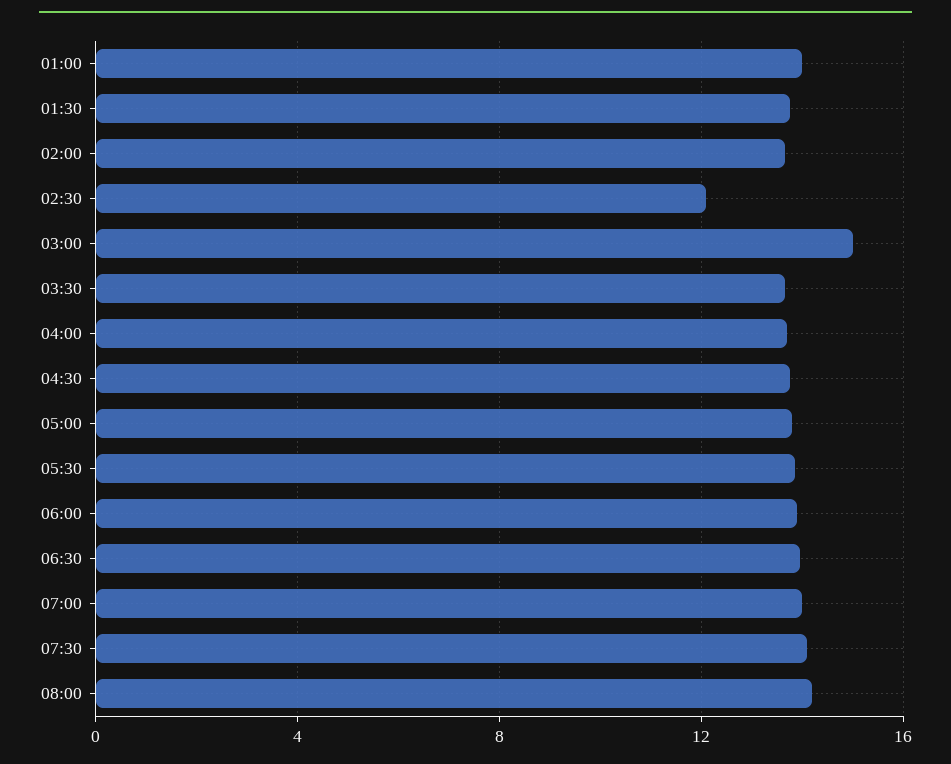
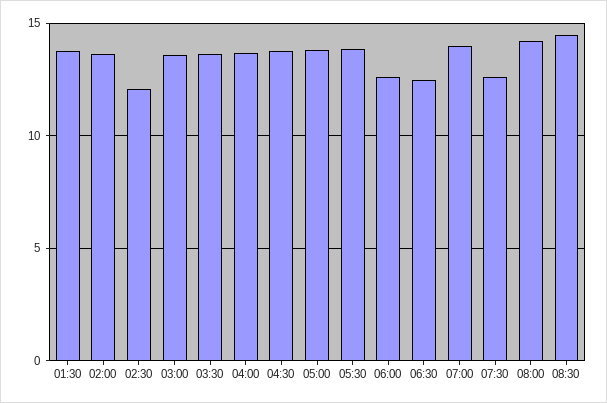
01:00: 14 -> none
03:00: 15 -> 13.5
06:00: 14 -> 12.5
06:30: 14 -> 12.5
07:30: 14 -> 12.5
08:30: none -> 14.5

